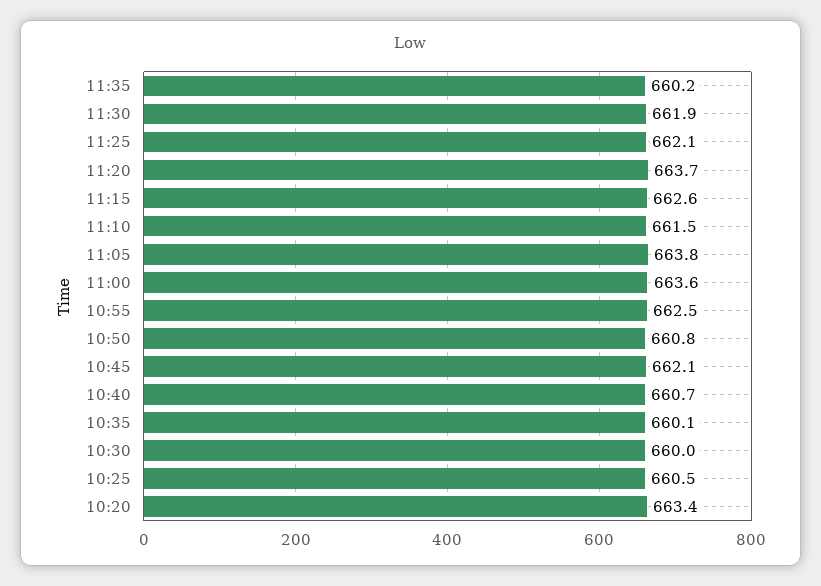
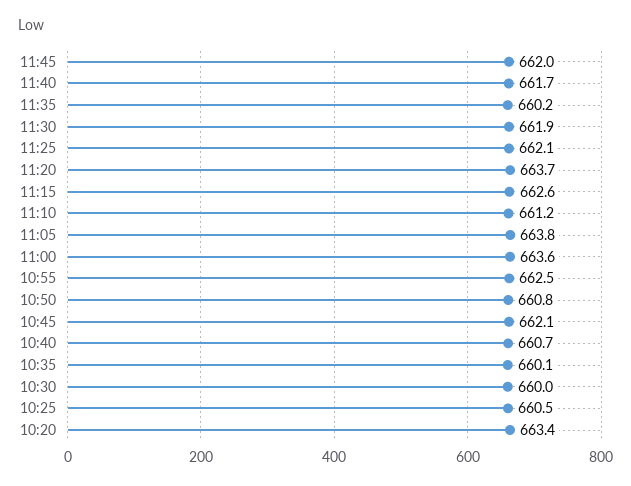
11:10: 661.5 -> 661.2
11:45: none -> 662
11:40: none -> 661.7

